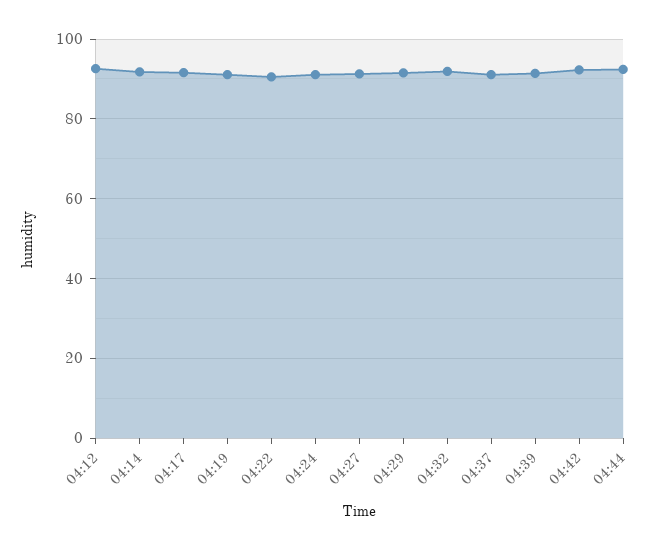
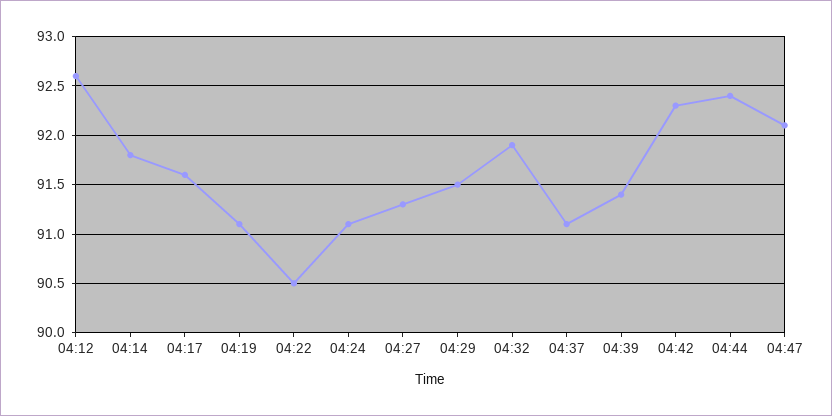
04:47: none -> 92.1

